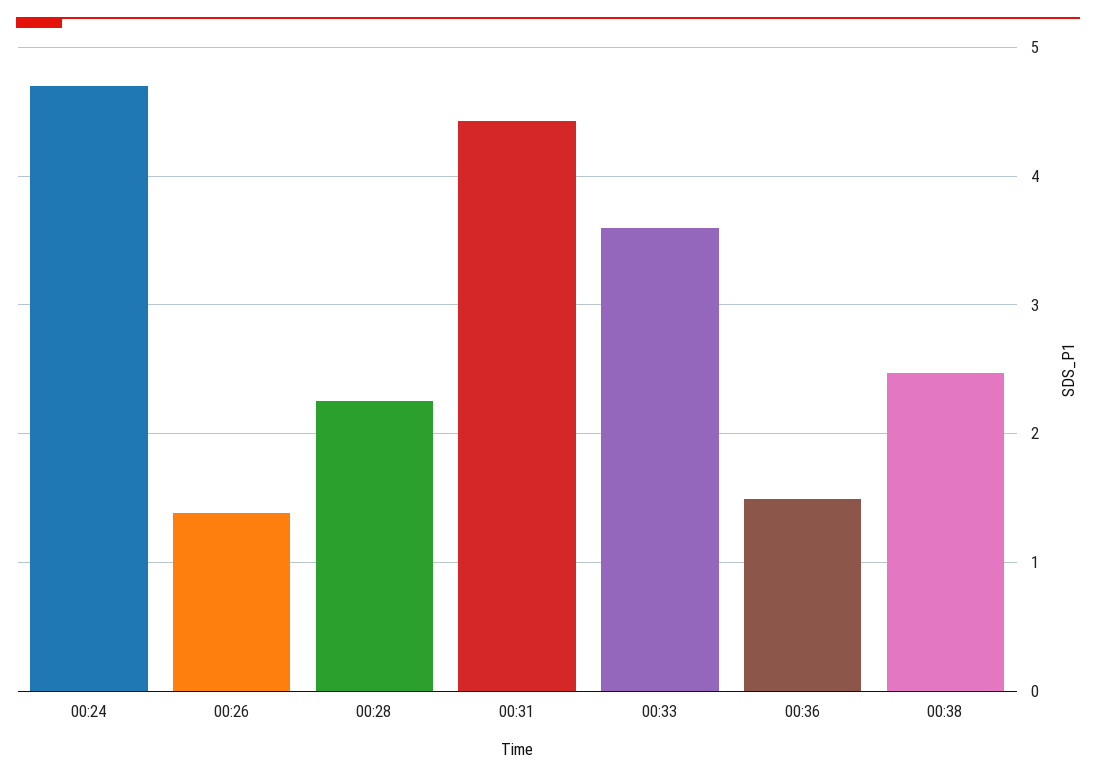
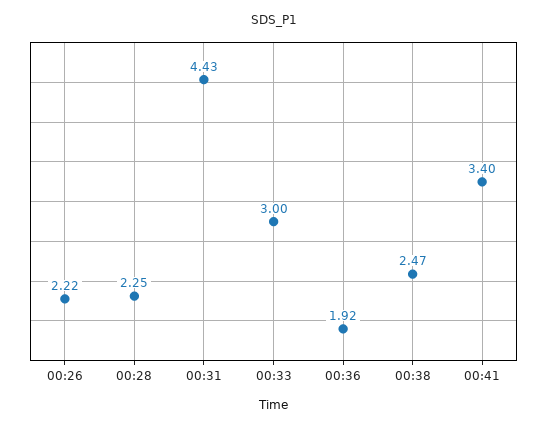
00:24: 4.7 -> none
00:26: 1.4 -> 2.22
00:33: 3.6 -> 3
00:36: 1.5 -> 1.92
00:41: none -> 3.4

